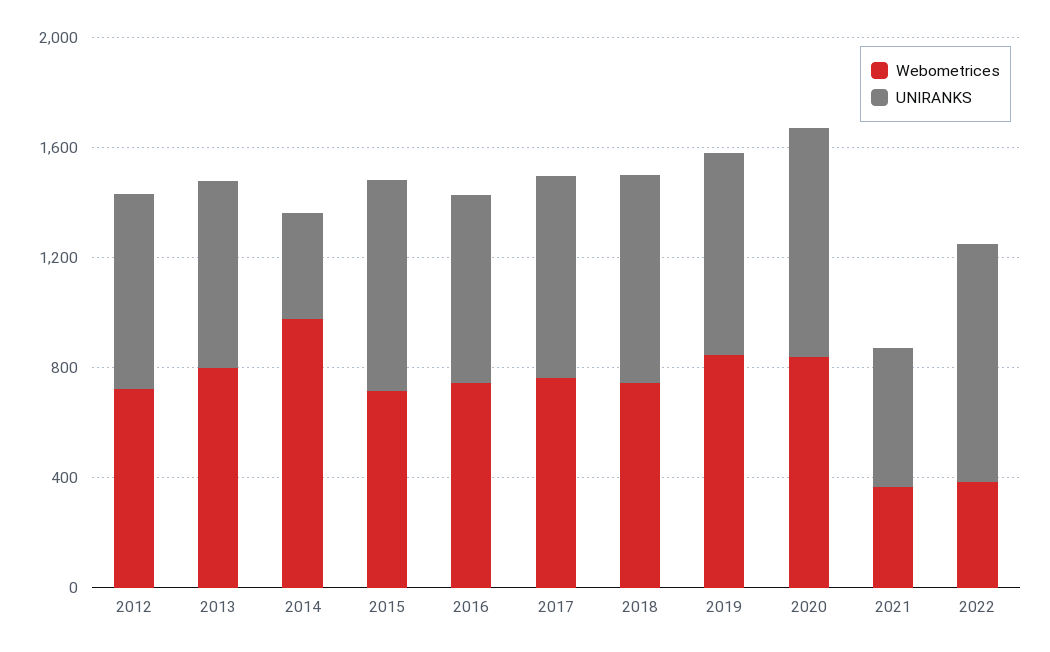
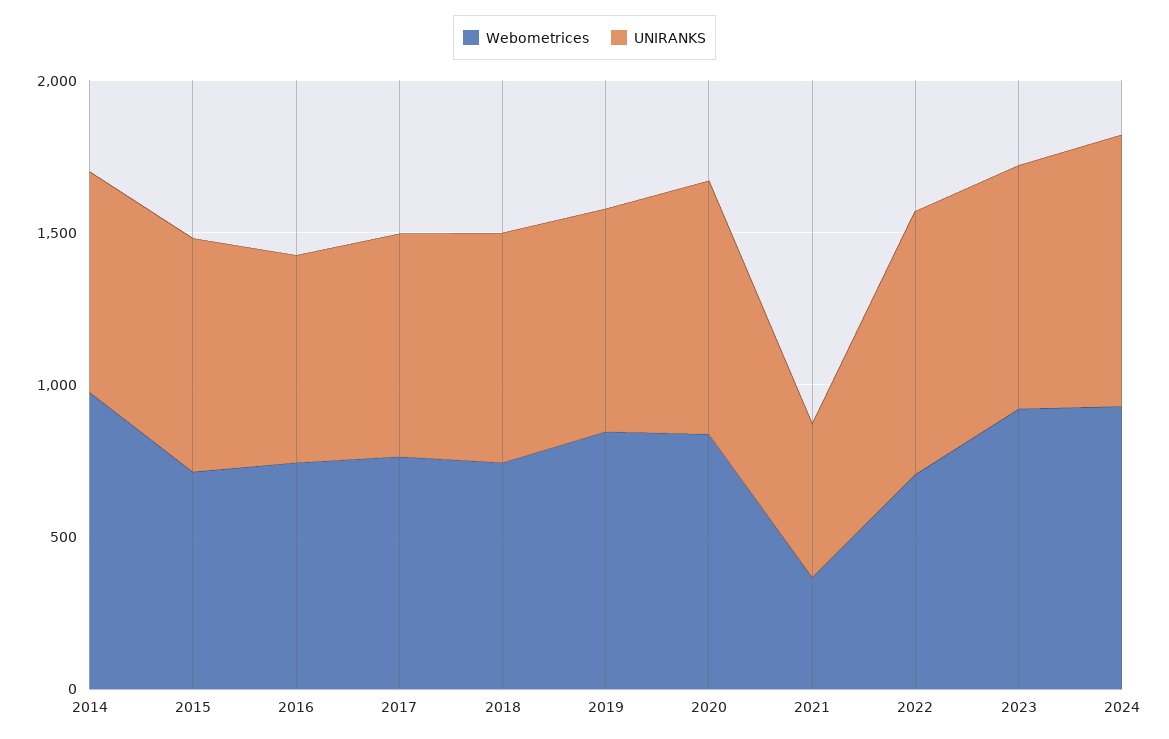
Webometrices, 2012: 700 -> none
UNIRANKS, 2012: 700 -> none
Webometrices, 2013: 800 -> none
UNIRANKS, 2013: 700 -> none
UNIRANKS, 2014: 400 -> 700
Webometrices, 2022: 400 -> 700
Webometrices, 2023: none -> 900
UNIRANKS, 2023: none -> 800
Webometrices, 2024: none -> 900
UNIRANKS, 2024: none -> 900

